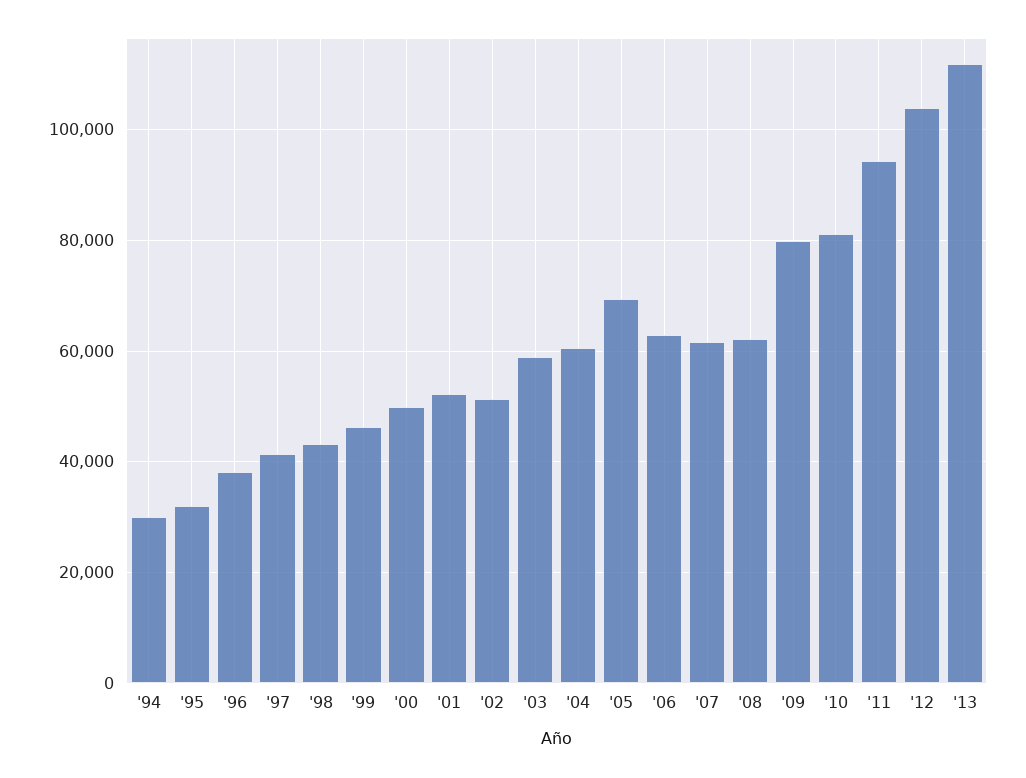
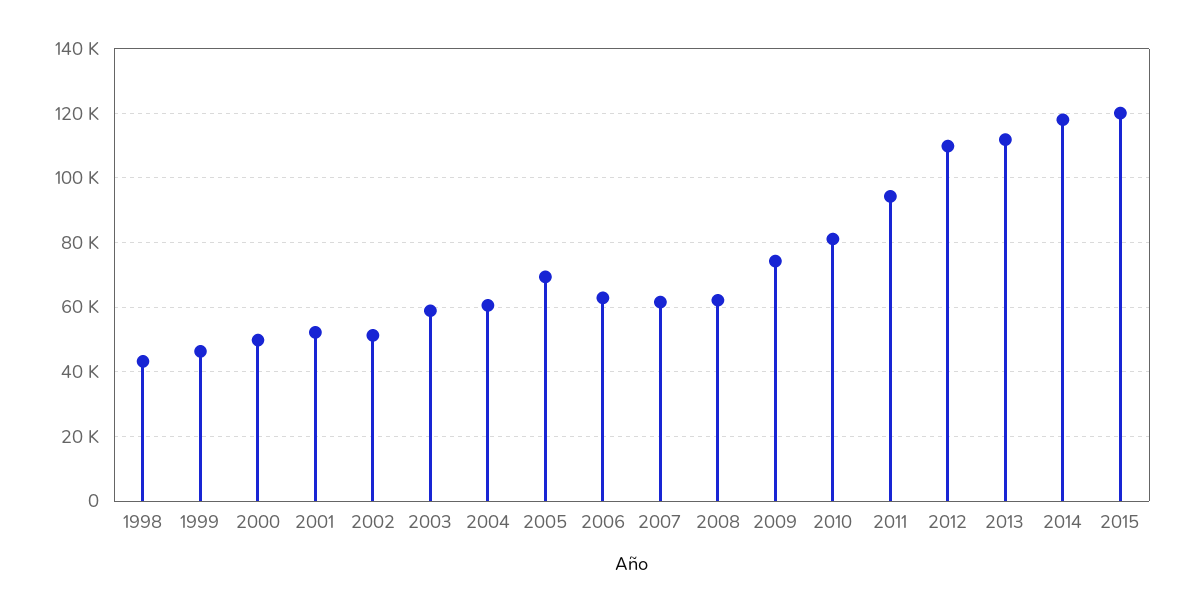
'94: 30000 -> none
'95: 32000 -> none
'96: 38000 -> none
'97: 42000 -> none
'09: 80000 -> 74000
'12: 104000 -> 110000
2014: none -> 118000
2015: none -> 120000

